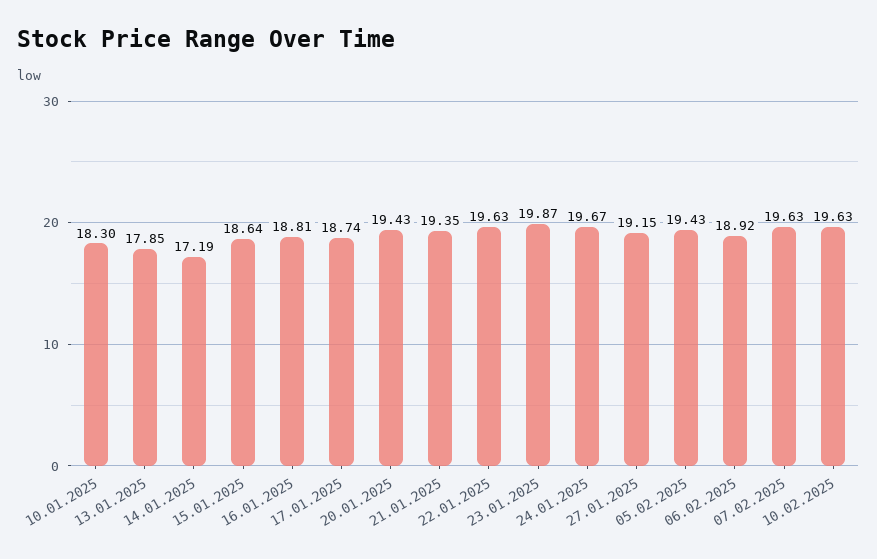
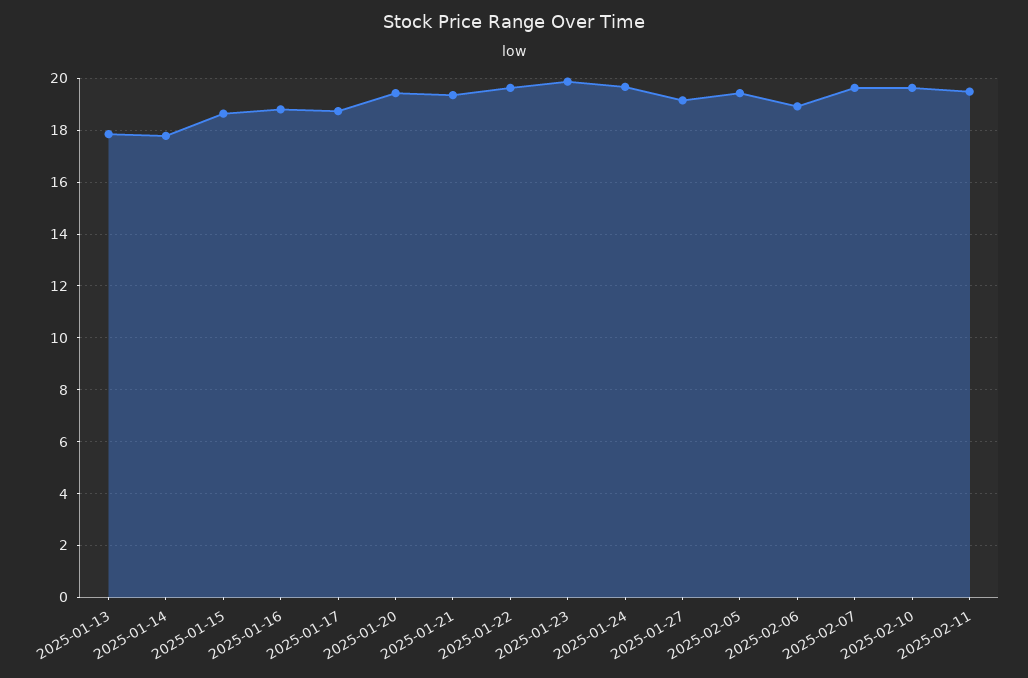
10.01.2025: 18.3 -> none
14.01.2025: 17.19 -> 17.75
2025-02-11: none -> 19.5

